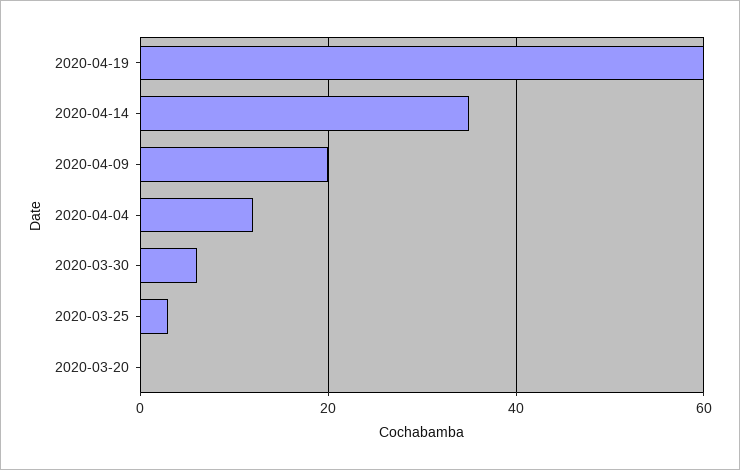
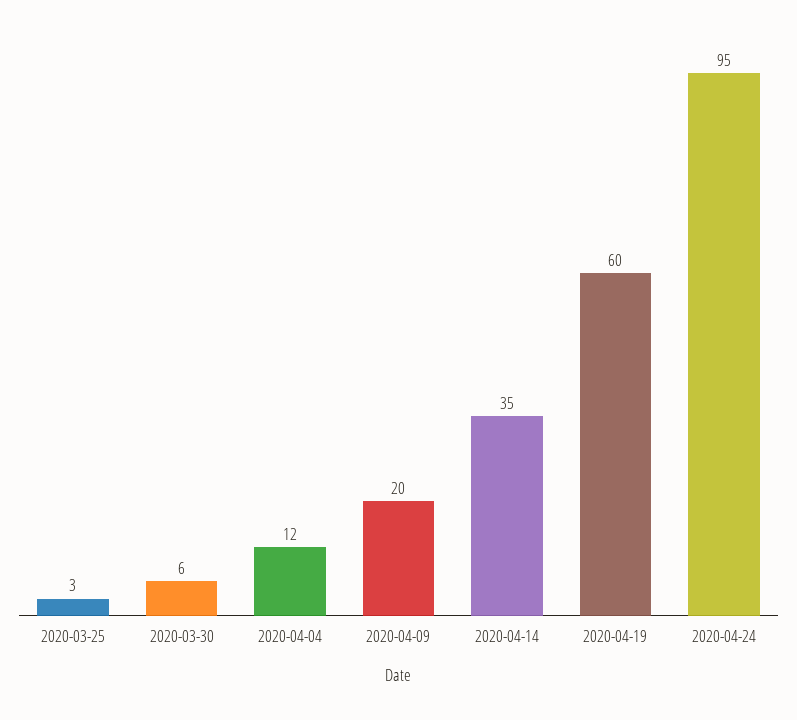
2020-03-20: 0 -> none
2020-04-24: none -> 95

